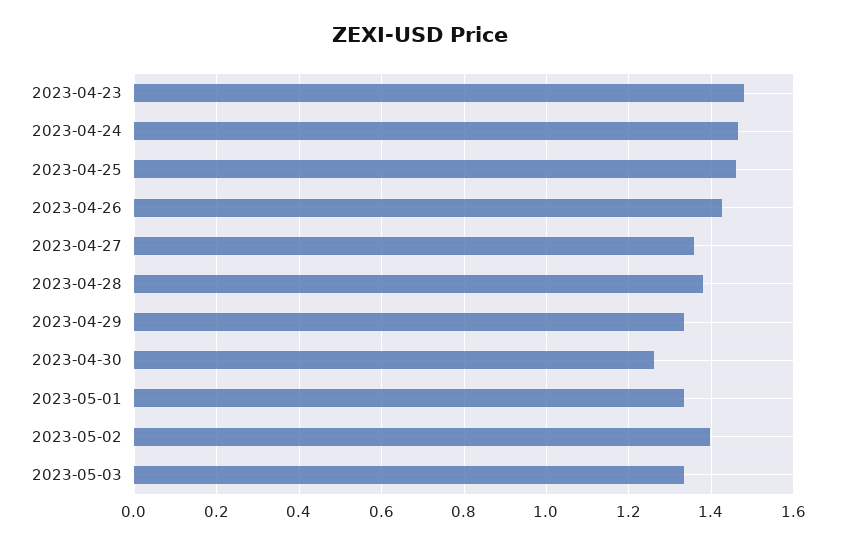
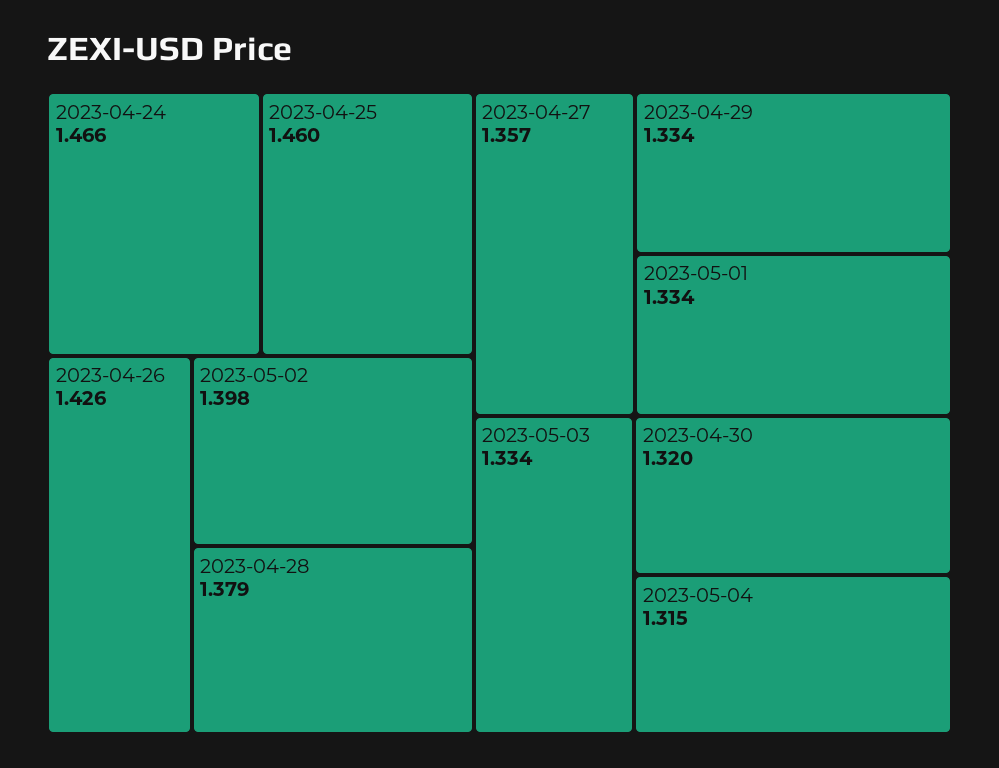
2023-04-23: 1.48 -> none
2023-04-30: 1.26 -> 1.32
2023-05-04: none -> 1.315

